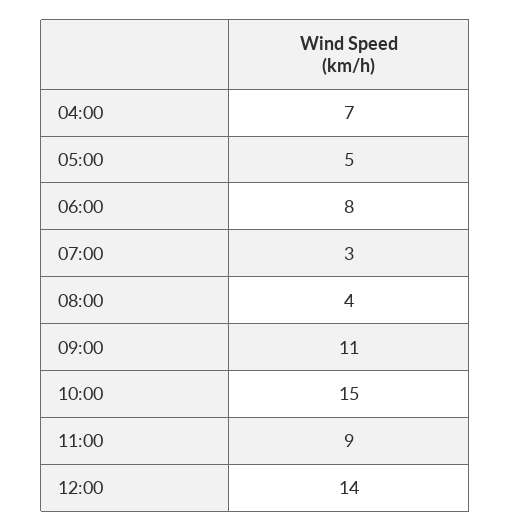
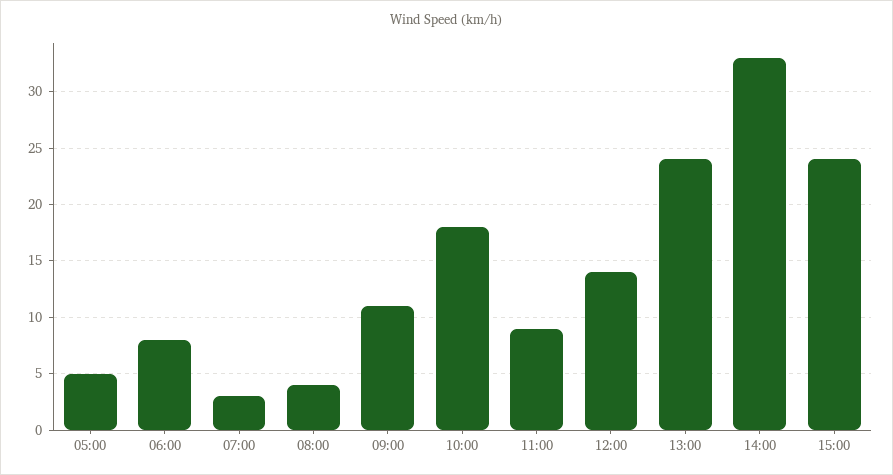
04:00: 7 -> none
10:00: 15 -> 18
13:00: none -> 24
14:00: none -> 33
15:00: none -> 24

